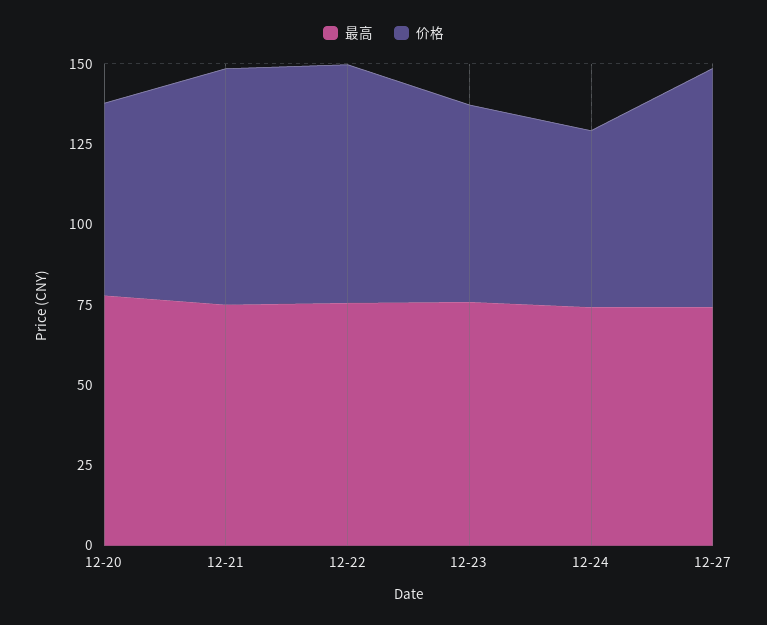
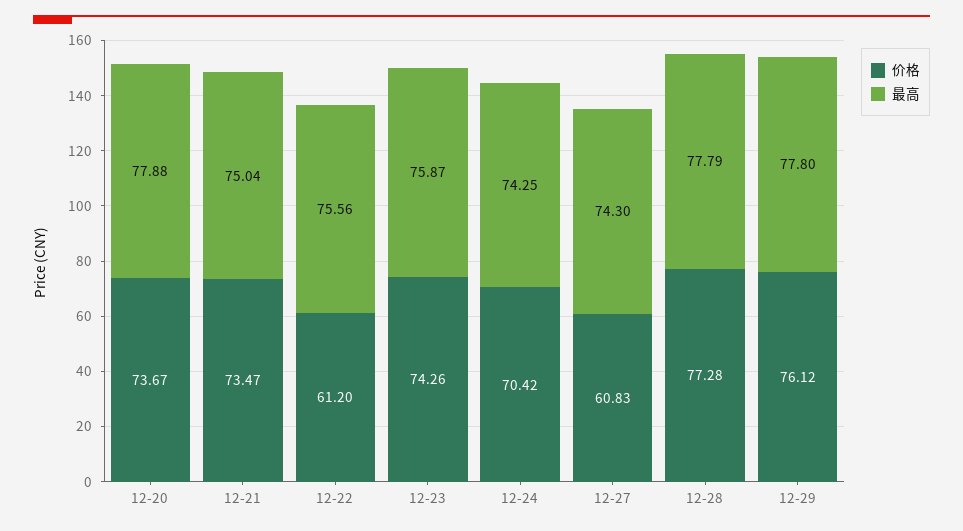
价格, 12-20: 60 -> 73.67
价格, 12-22: 75 -> 61.2
价格, 12-23: 60 -> 74.26
价格, 12-24: 55 -> 70.42
价格, 12-27: 75 -> 60.83
价格, 12-28: none -> 77.28
最高, 12-28: none -> 77.79
价格, 12-29: none -> 76.12
最高, 12-29: none -> 77.8

